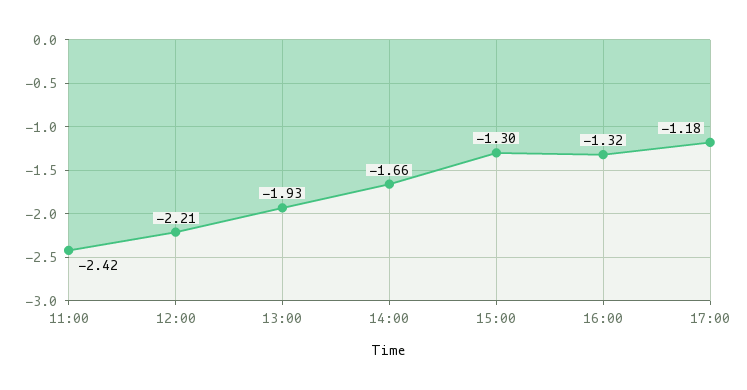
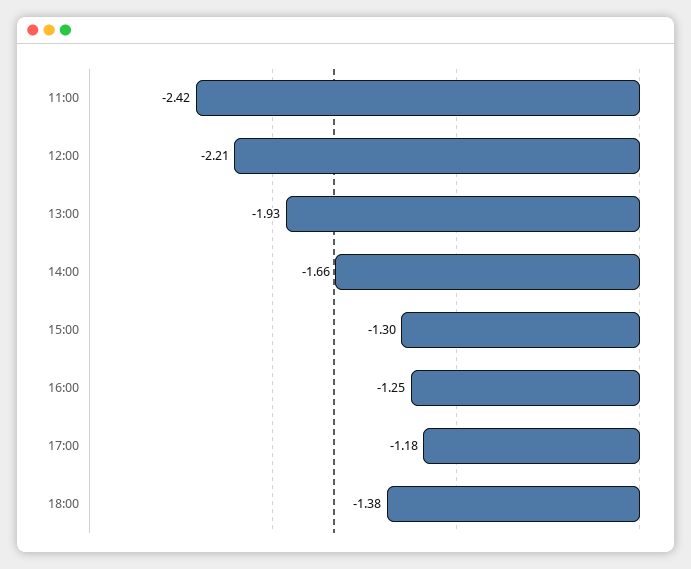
16:00: -1.32 -> -1.25
18:00: none -> -1.38

